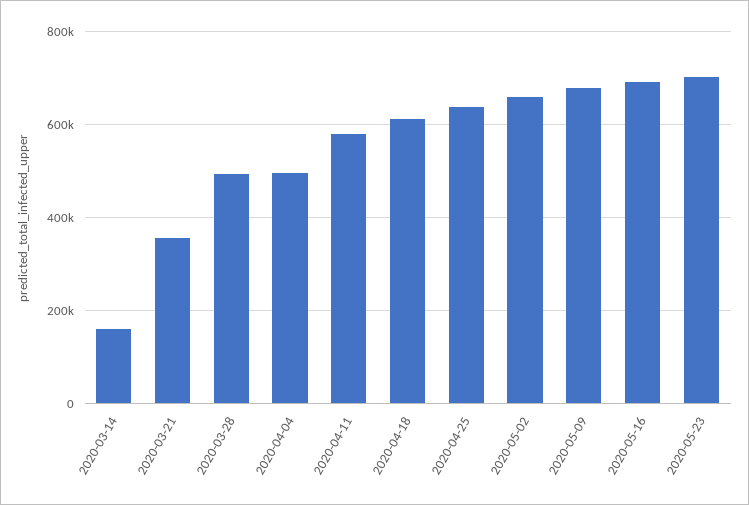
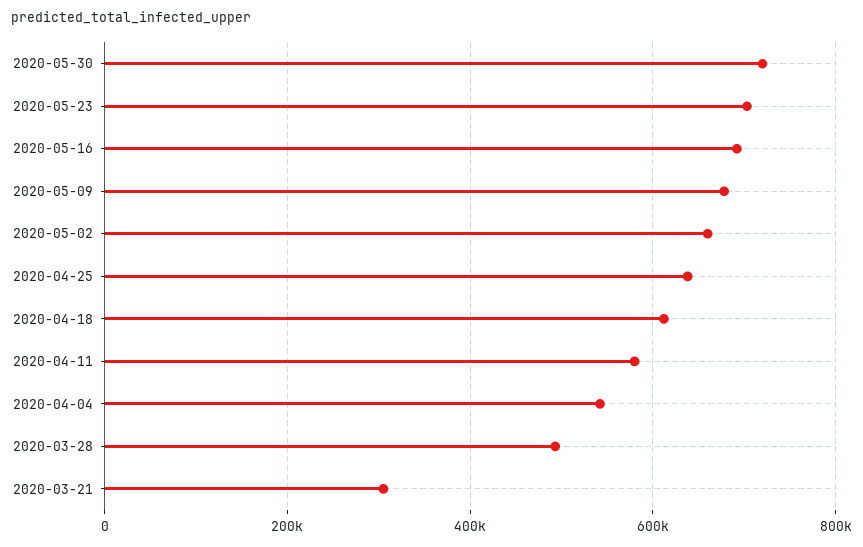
2020-03-14: 160000 -> none
2020-03-21: 360000 -> 300000
2020-04-04: 500000 -> 540000
2020-05-30: none -> 720000

